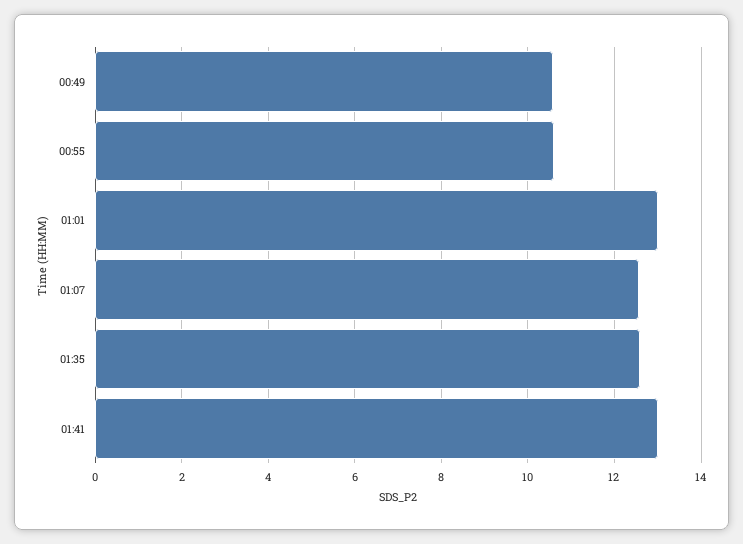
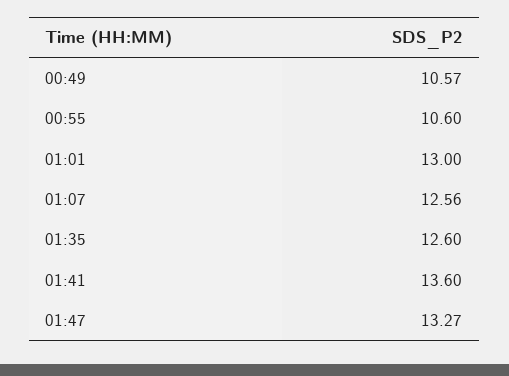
01:41: 13 -> 13.6
01:47: none -> 13.27

